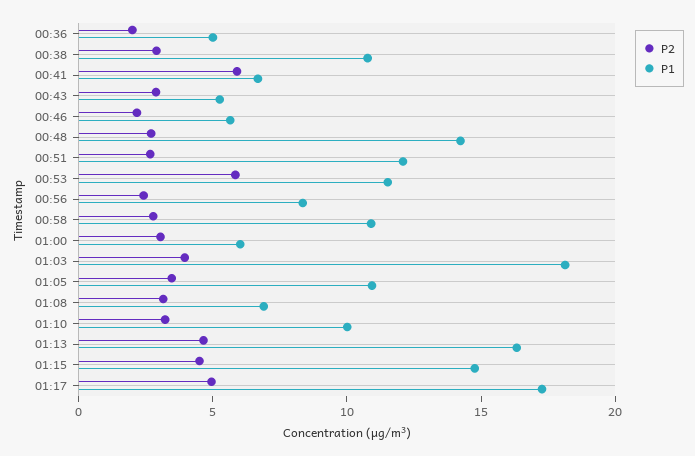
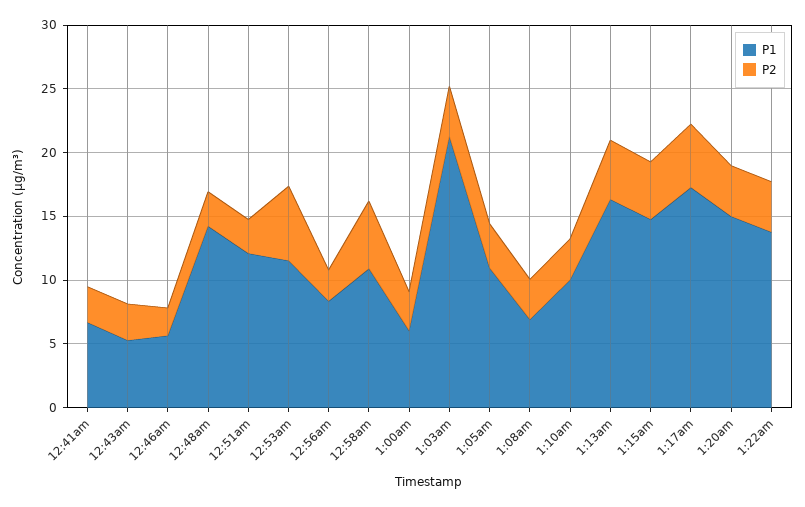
P2, 00:36: 2 -> none
P1, 00:36: 5 -> none
P2, 00:38: 3 -> none
P1, 00:38: 11 -> none
P2, 00:41: 6 -> 3
P2, 00:58: 3 -> 5
P1, 01:03: 18 -> 21
P1, 1:20am: none -> 15
P2, 1:20am: none -> 4
P1, 1:22am: none -> 14
P2, 1:22am: none -> 4

